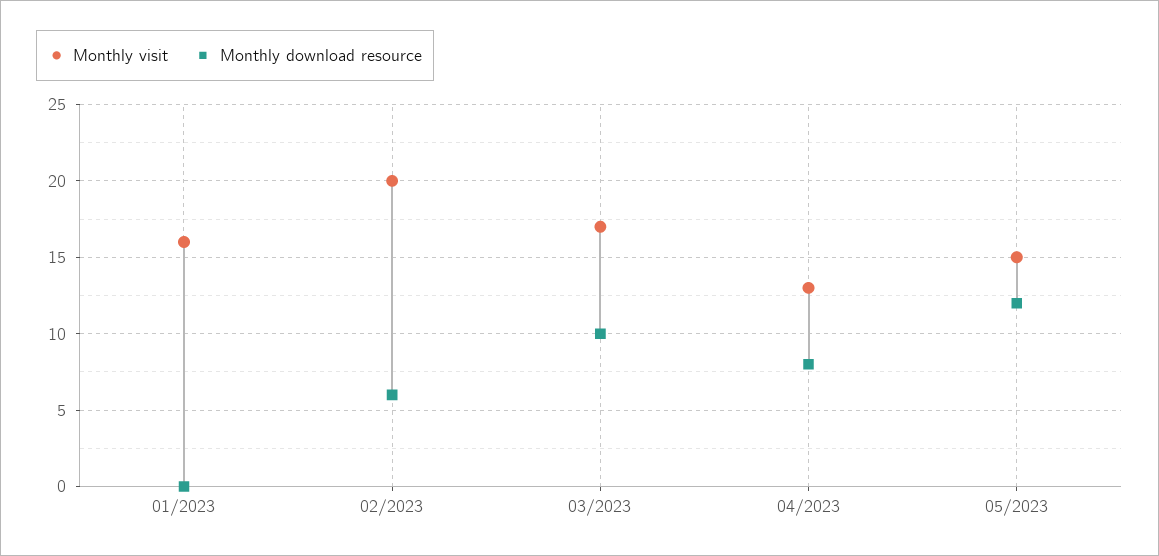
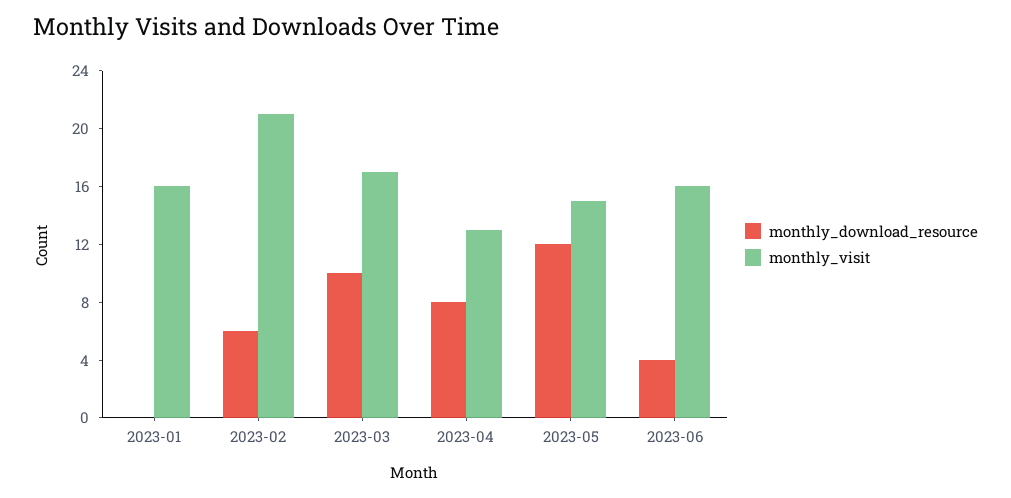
Monthly visit, 02/2023: 20 -> 21
Monthly download resource, 2023-06: none -> 4
Monthly visit, 2023-06: none -> 16

